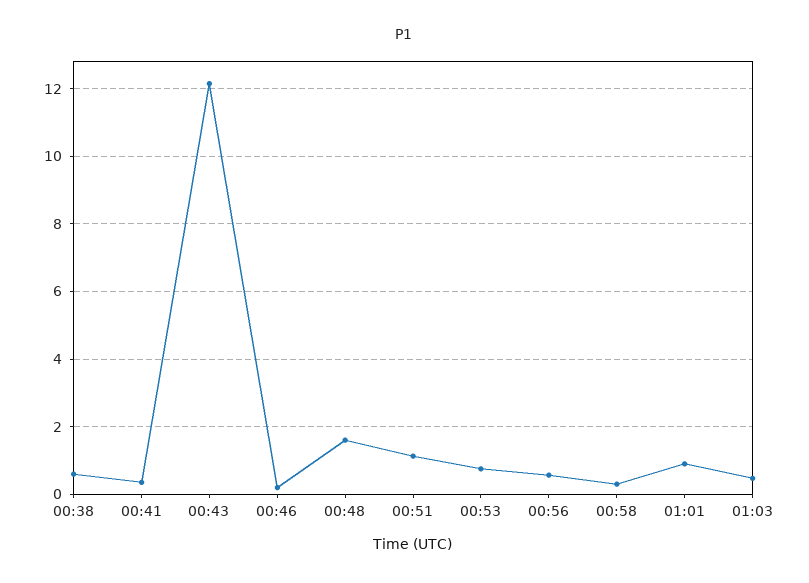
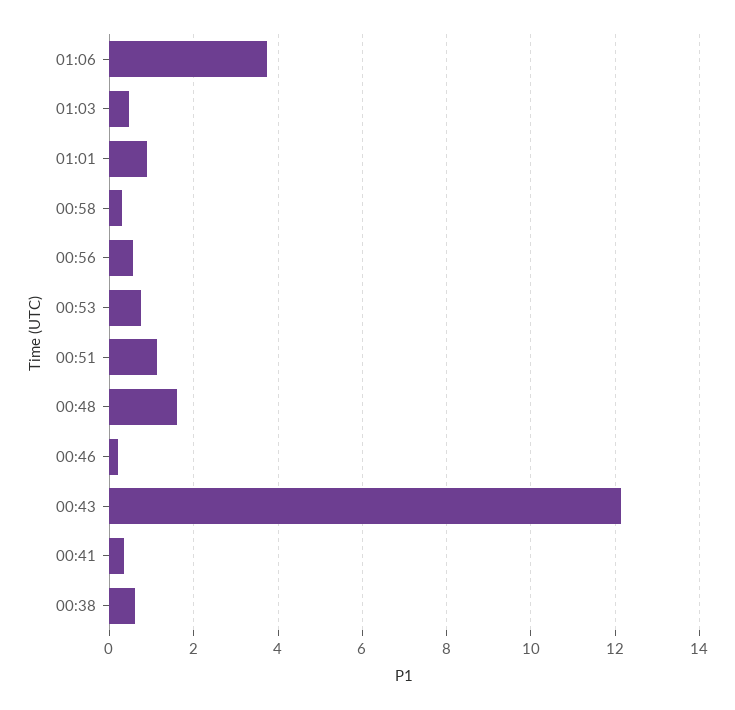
01:06: none -> 3.8

